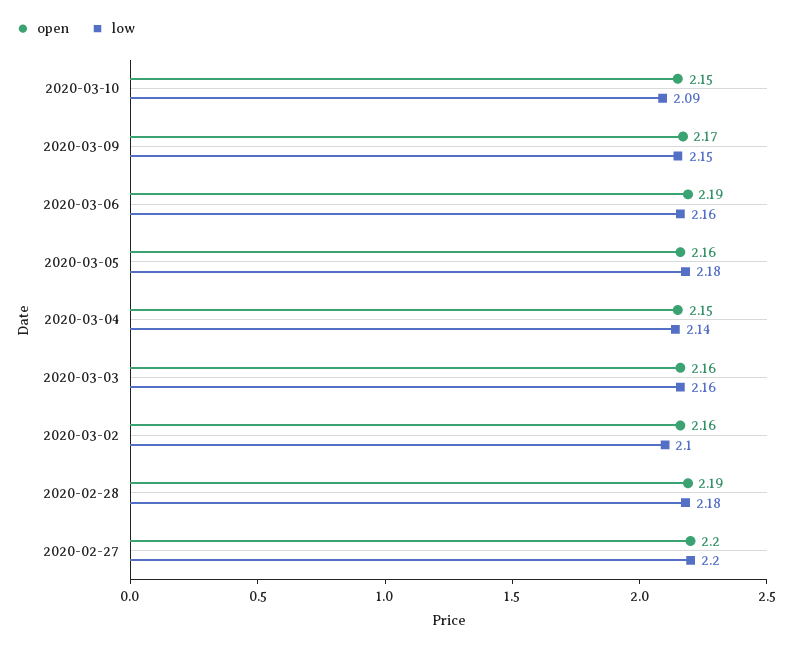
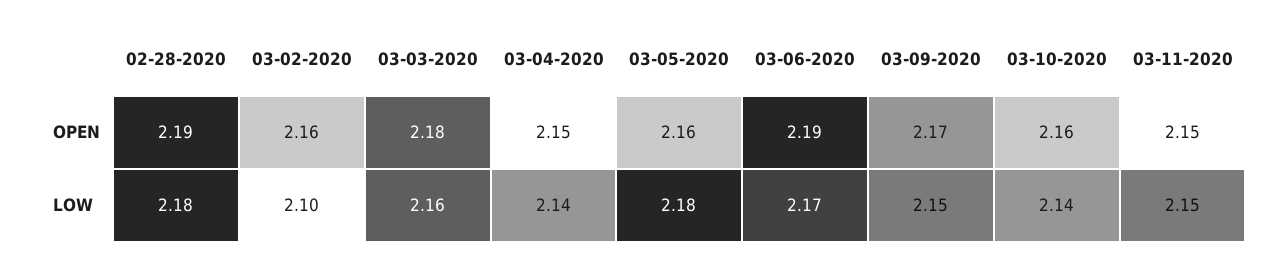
open, 2020-03-10: 2.15 -> 2.16
low, 2020-03-10: 2.09 -> 2.14
low, 2020-03-06: 2.16 -> 2.17
open, 2020-03-03: 2.16 -> 2.18
open, 2020-02-27: 2.2 -> none
low, 2020-02-27: 2.2 -> none
open, 03-11-2020: none -> 2.15
low, 03-11-2020: none -> 2.15

